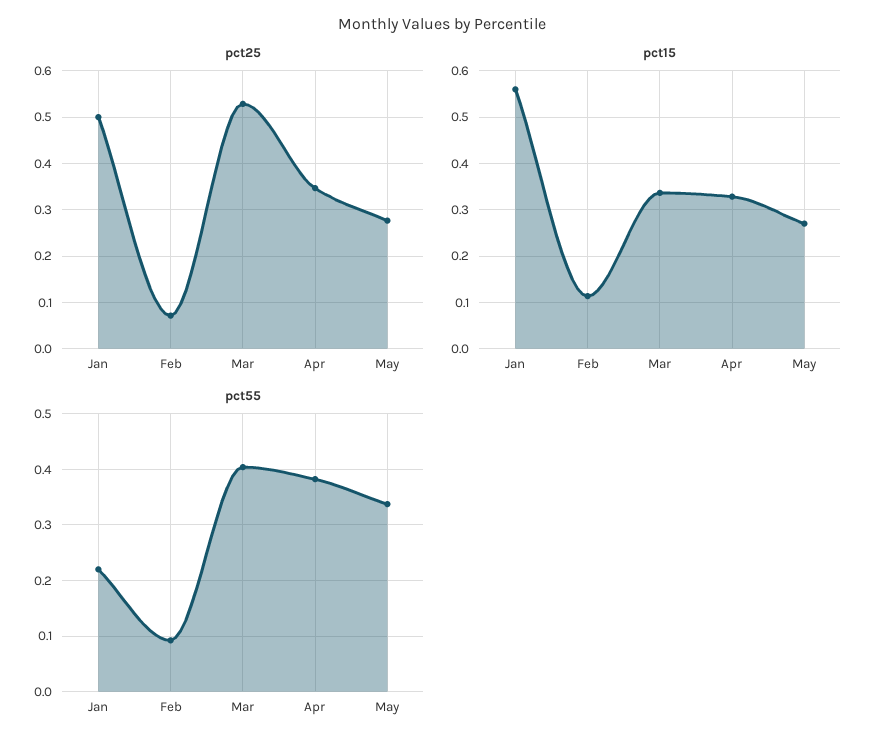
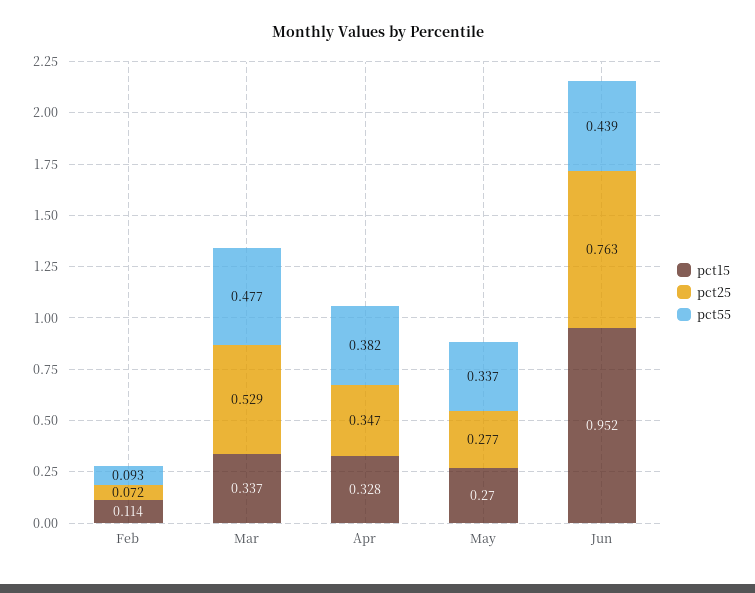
pct25, Jan: 0.5 -> none
pct15, Jan: 0.56 -> none
pct55, Jan: 0.22 -> none
pct55, Mar: 0.4 -> 0.477
pct15, Jun: none -> 0.952
pct25, Jun: none -> 0.763
pct55, Jun: none -> 0.439

